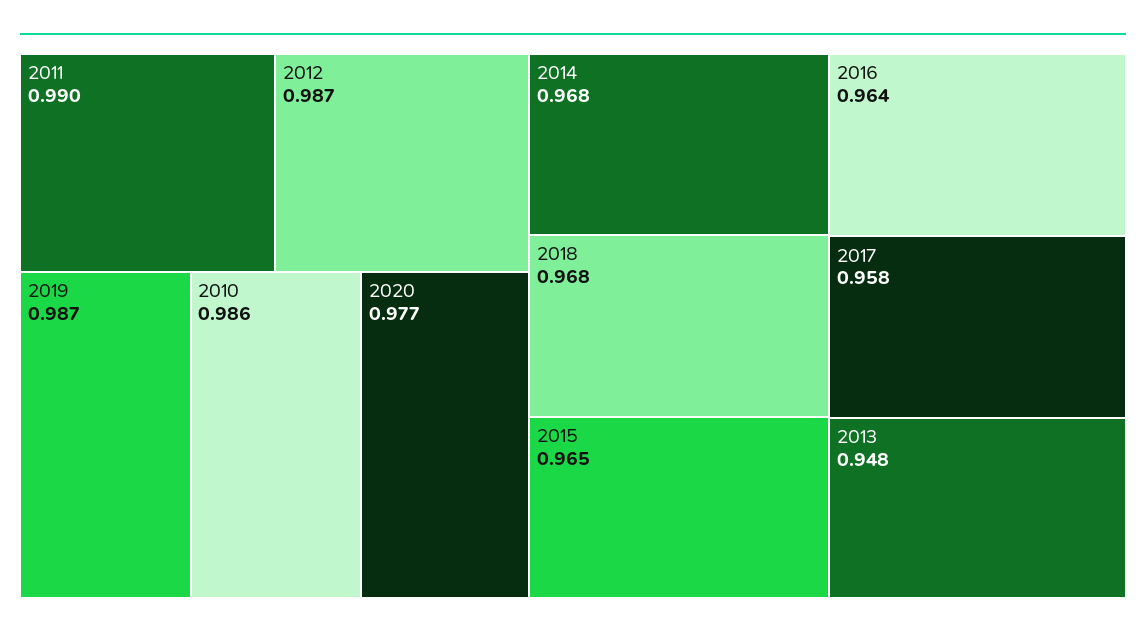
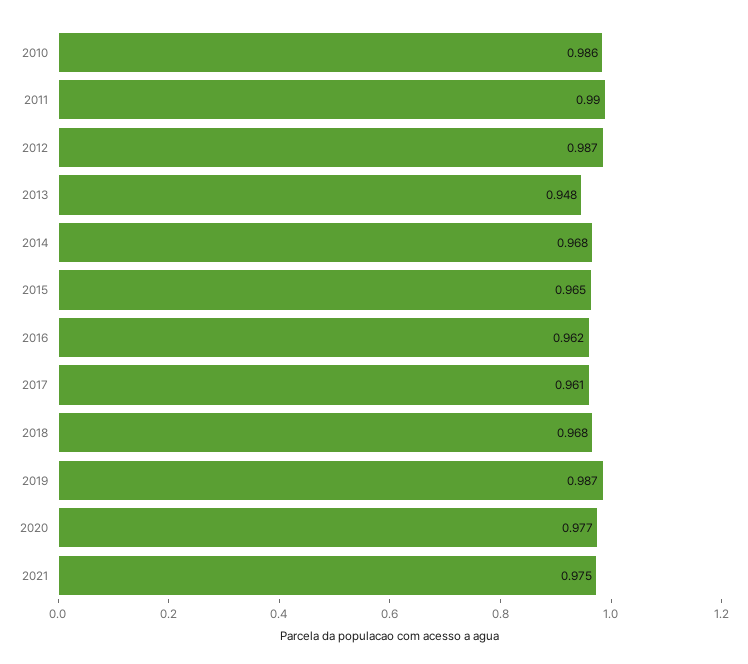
2016: 0.964 -> 0.962
2017: 0.958 -> 0.961
2021: none -> 0.975

